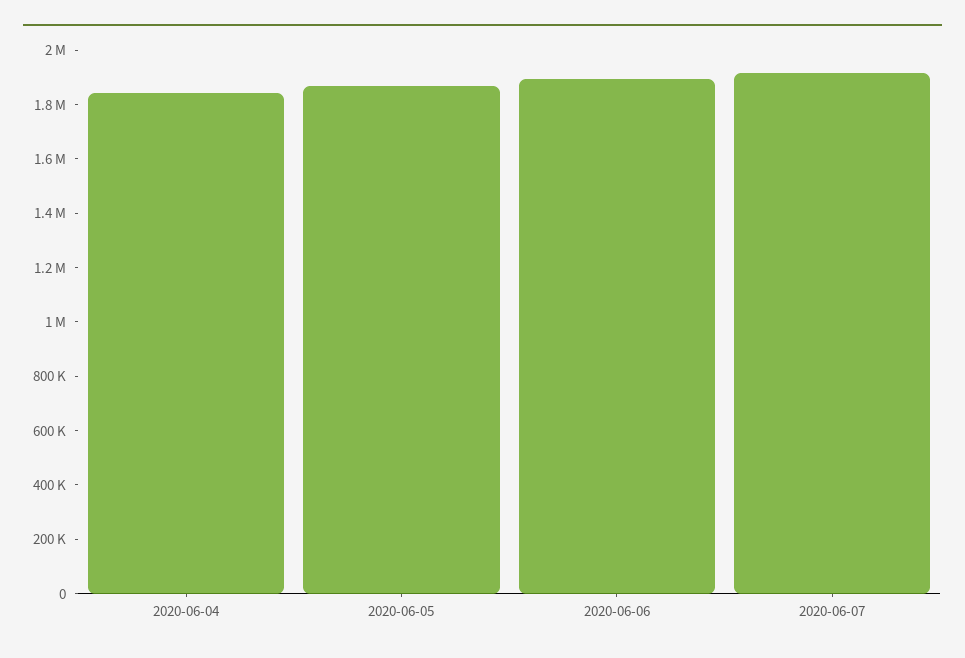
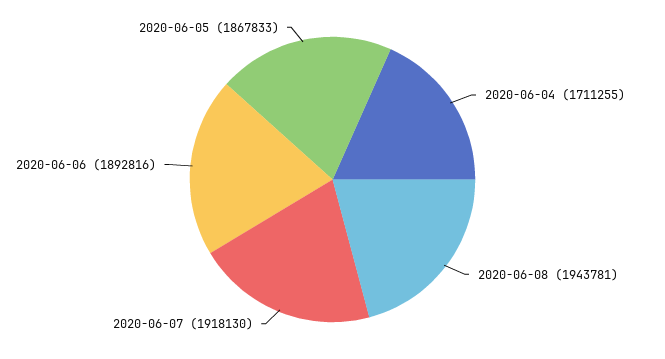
2020-06-04: 1850000 -> 1711255
2020-06-08: none -> 1943781

